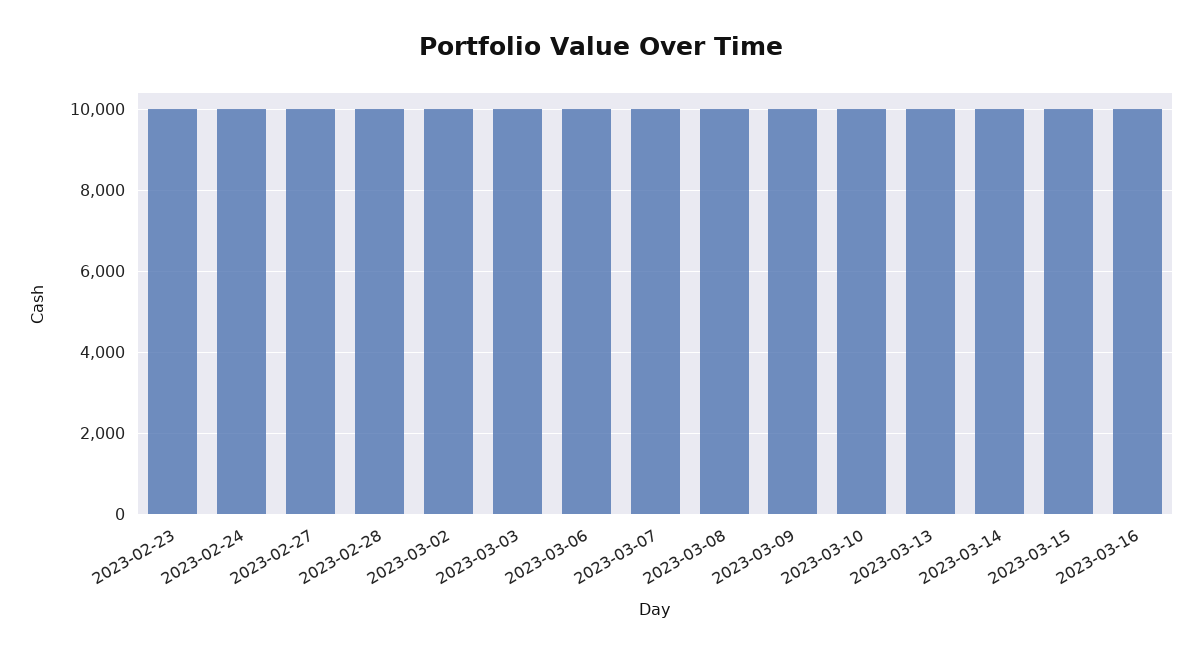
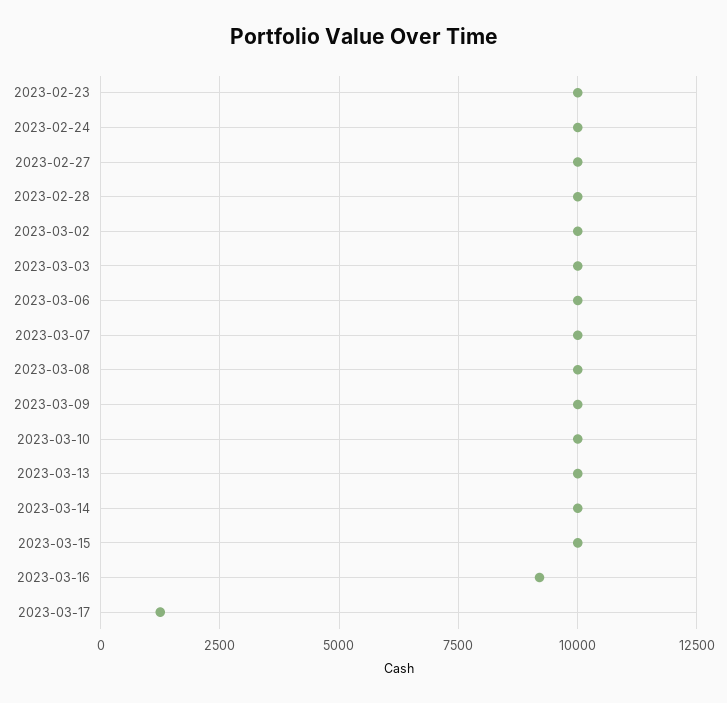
2023-03-16: 10000 -> 9250
2023-03-17: none -> 1250

